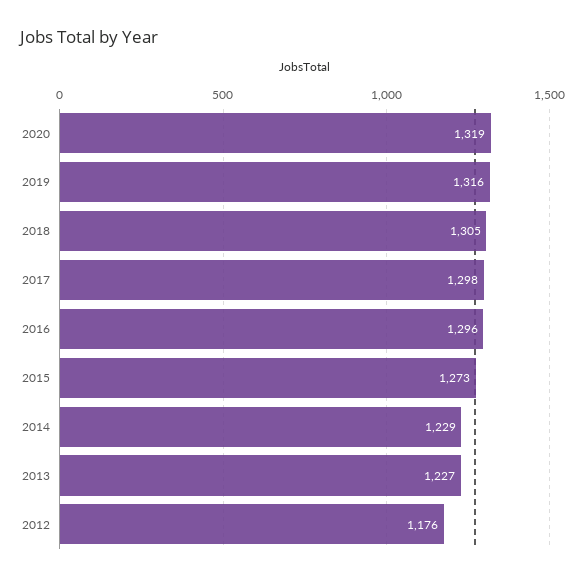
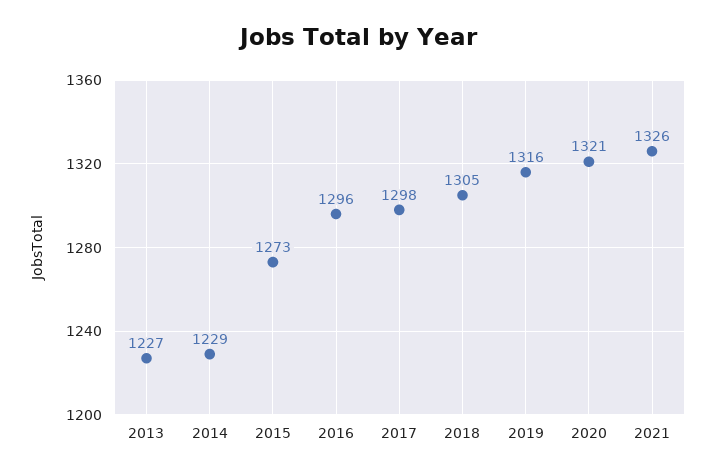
2020: 1319 -> 1321
2012: 1176 -> none
2021: none -> 1326

